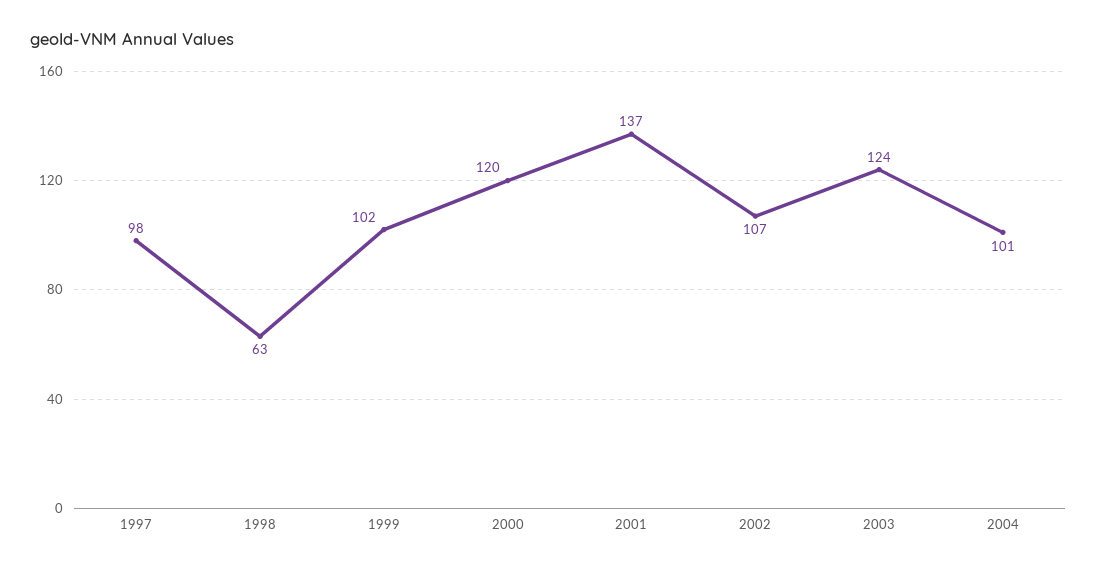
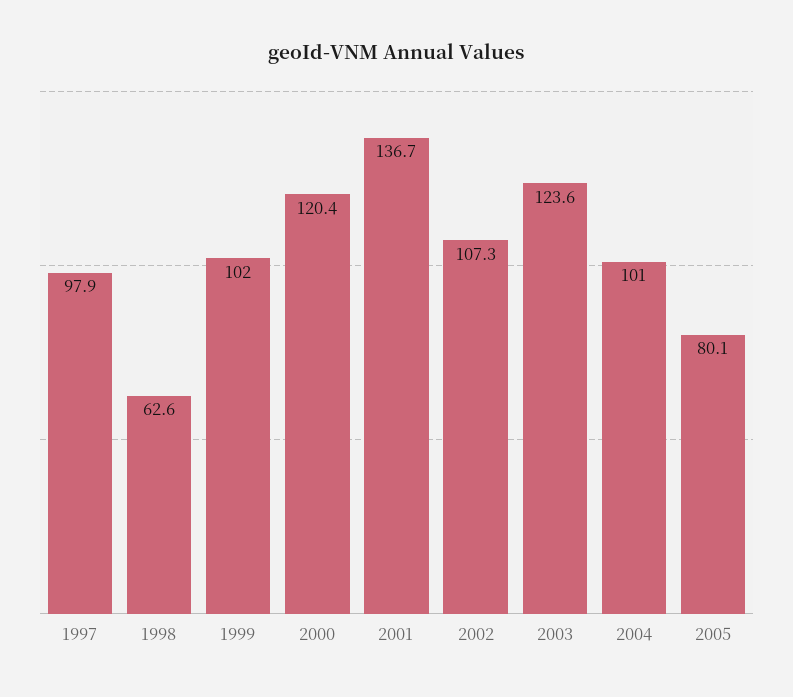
2005: none -> 80.1

